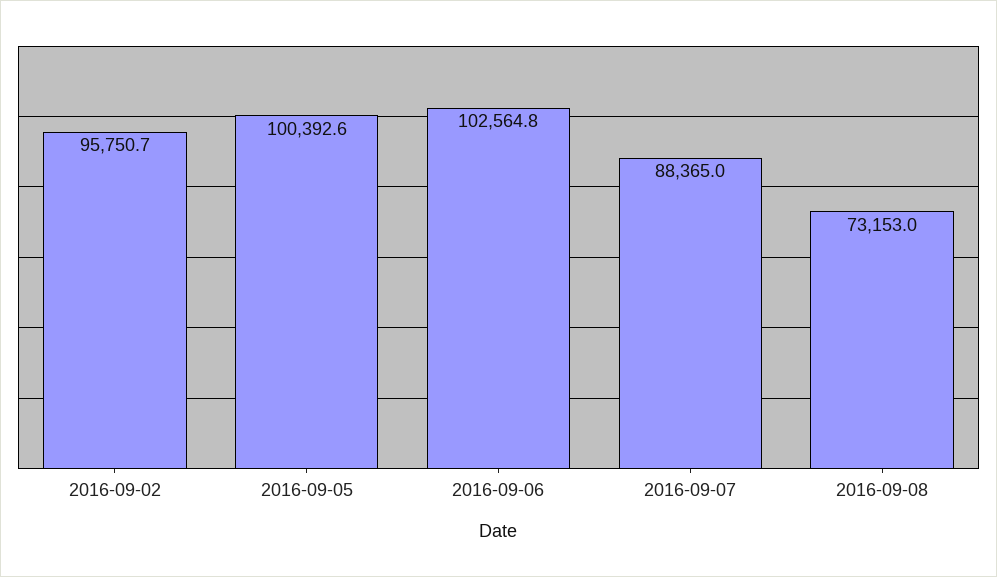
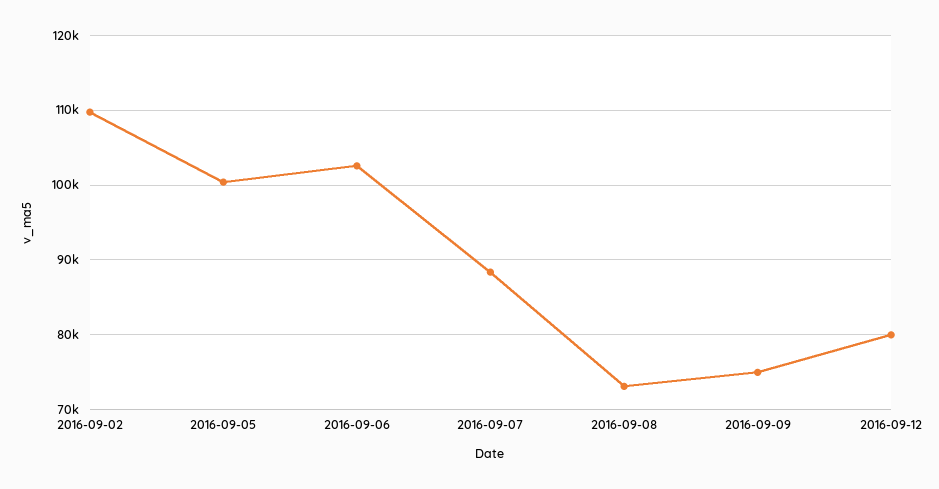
2016-09-02: 95750.7 -> 110000
2016-09-09: none -> 75000
2016-09-12: none -> 80000

